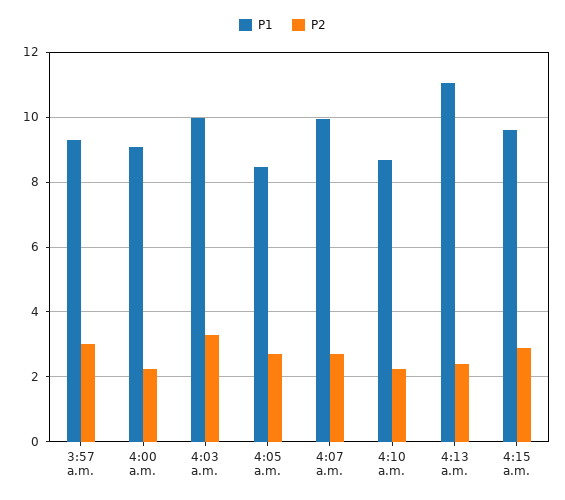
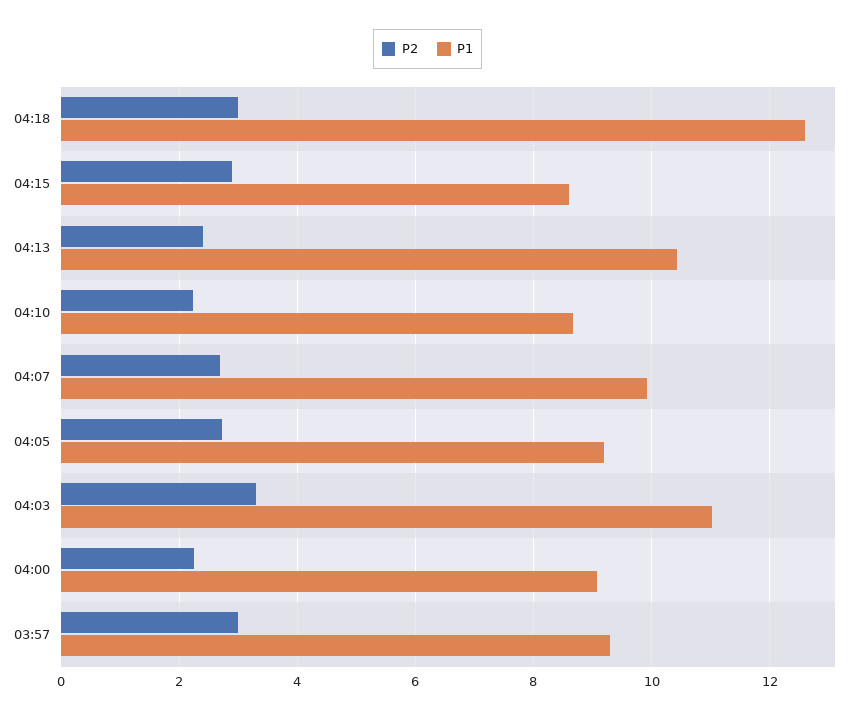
P1, 4:03 a.m.: 10 -> 11
P1, 4:05 a.m.: 8.4 -> 9.2
P1, 4:13 a.m.: 11 -> 10.4
P1, 4:15 a.m.: 9.6 -> 8.6
P2, 04:18: none -> 3
P1, 04:18: none -> 12.6

